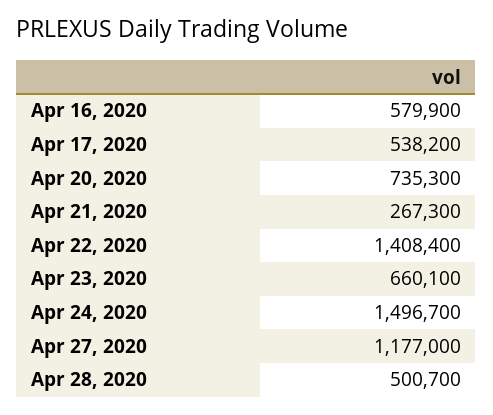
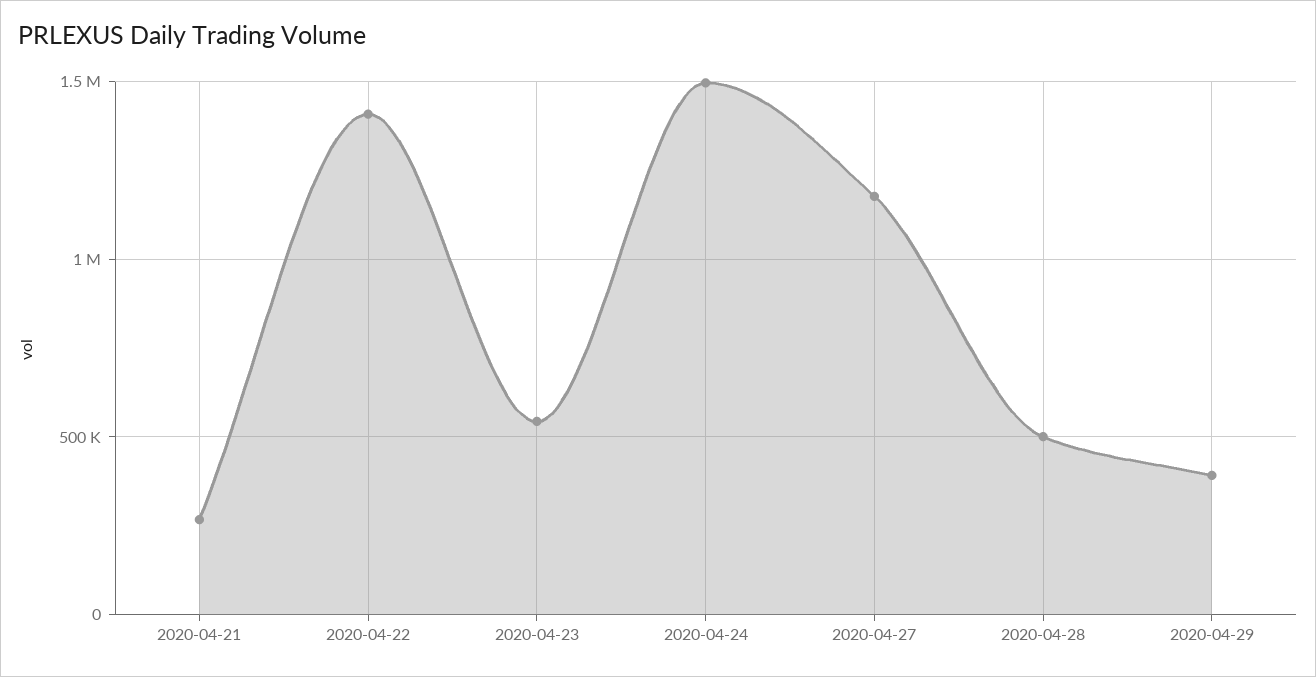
Apr 16, 2020: 579900 -> none
Apr 17, 2020: 538200 -> none
Apr 20, 2020: 735300 -> none
Apr 23, 2020: 660100 -> 550000
2020-04-29: none -> 400000

